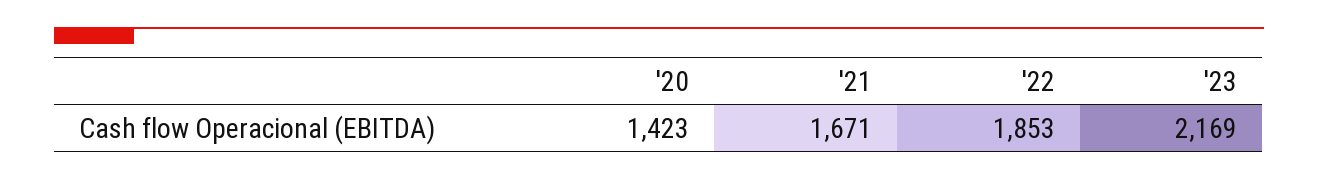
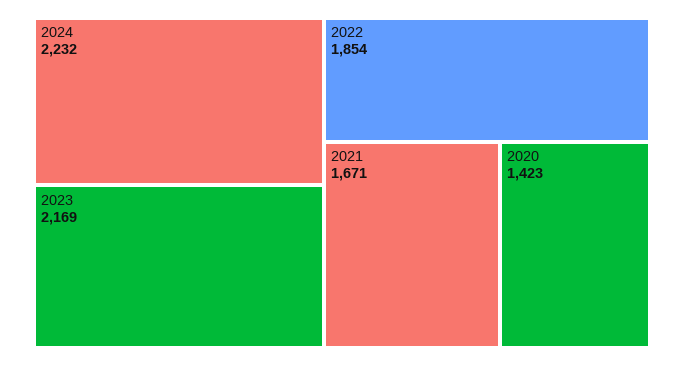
'22: 1853 -> 1854
2024: none -> 2232

